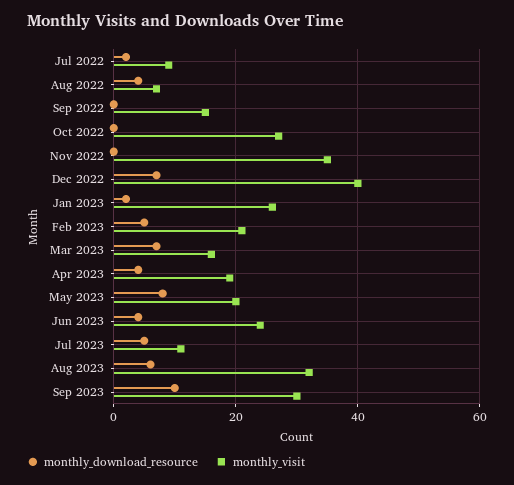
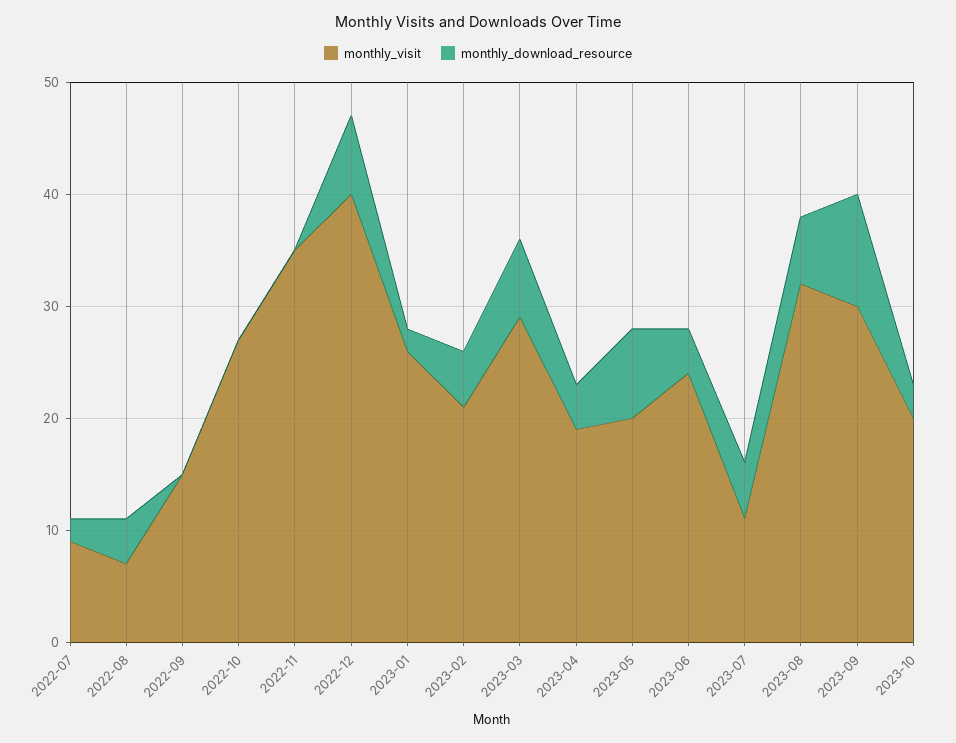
monthly_visit, Mar 2023: 15 -> 29
monthly_visit, 2023-10: none -> 20
monthly_download_resource, 2023-10: none -> 3

